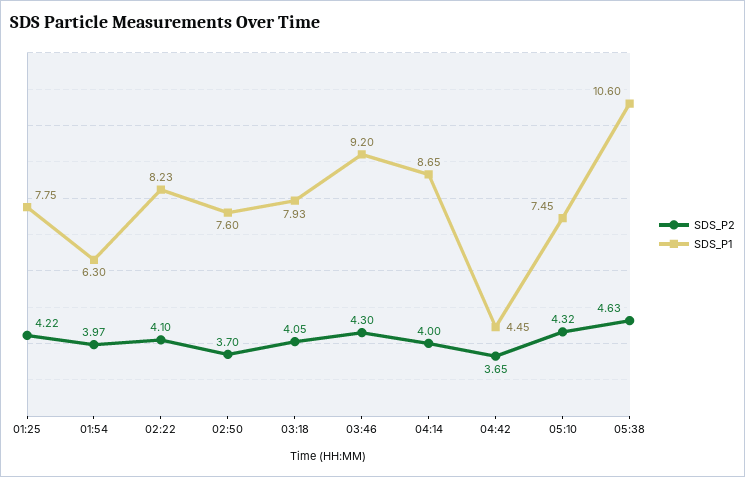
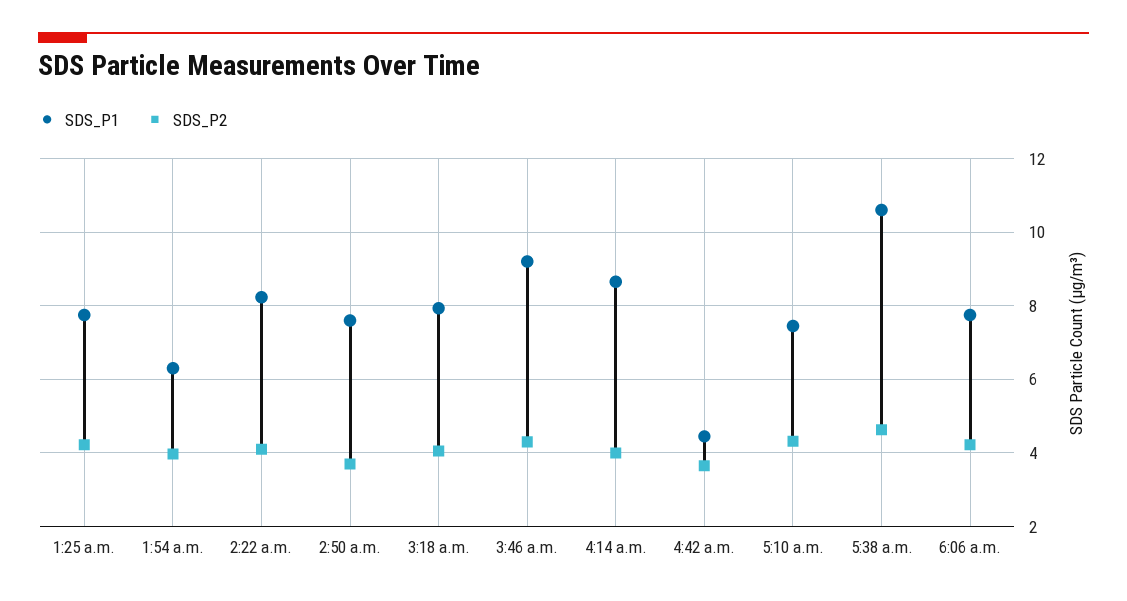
SDS_P1, 6:06 a.m.: none -> 7.8
SDS_P2, 6:06 a.m.: none -> 4.2

